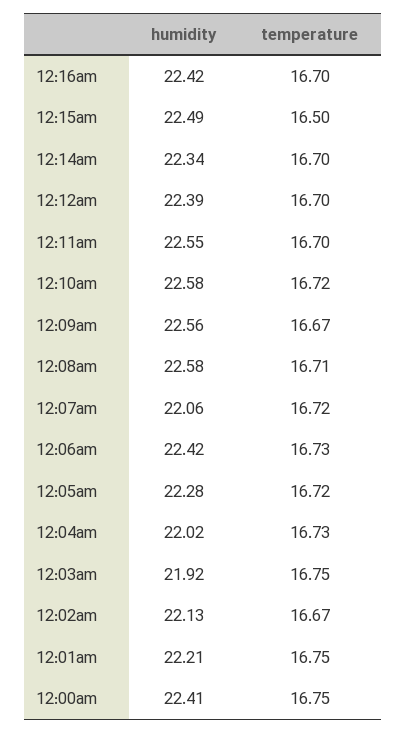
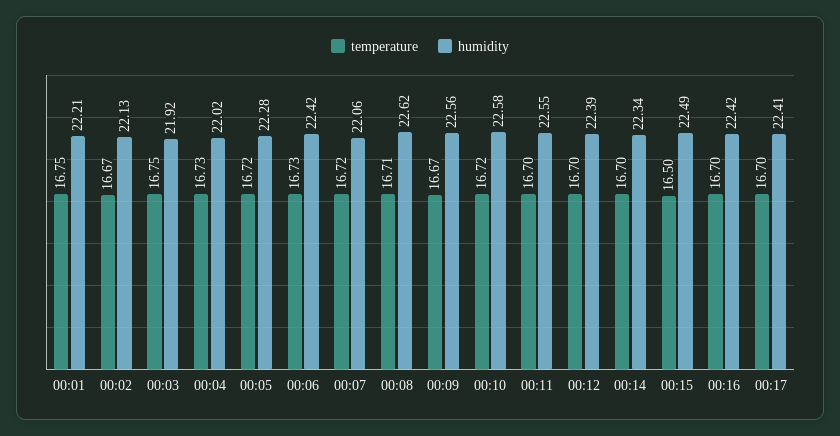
humidity, 12:08am: 22.58 -> 22.62
humidity, 12:00am: 22.41 -> none
temperature, 12:00am: 16.75 -> none
temperature, 00:17: none -> 16.7
humidity, 00:17: none -> 22.41

